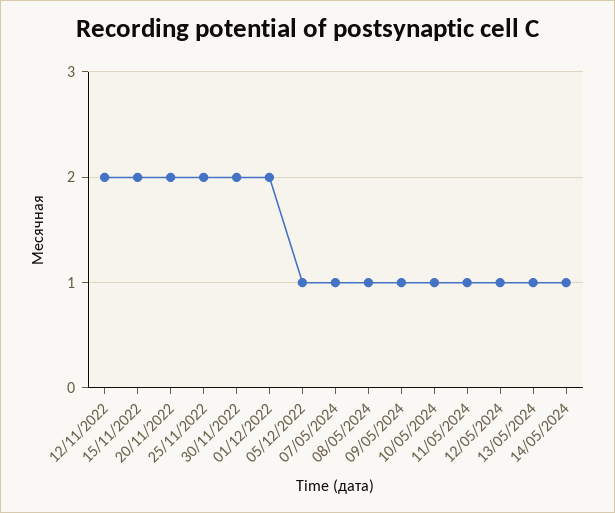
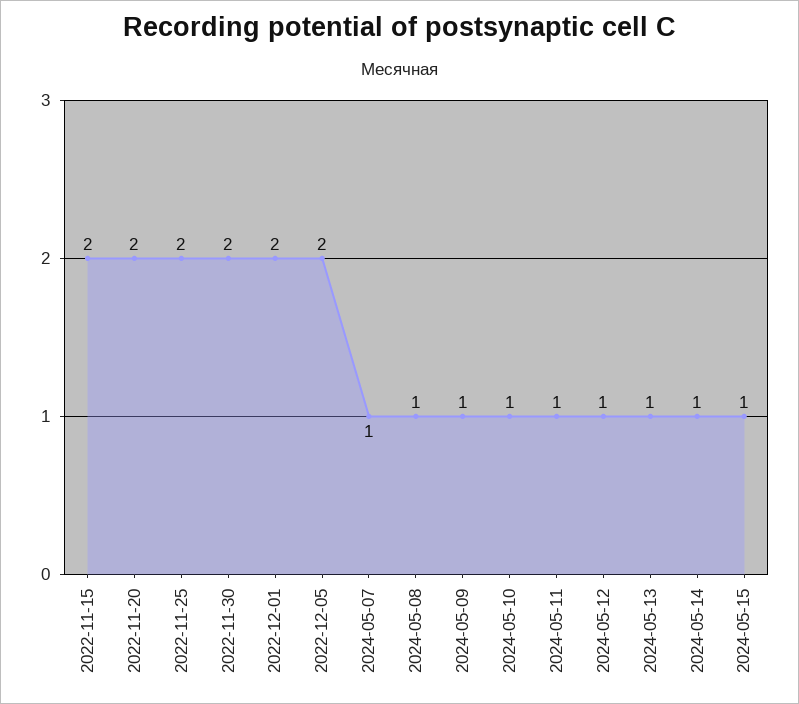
12/11/2022: 2 -> none
05/12/2022: 1 -> 2
2024-05-15: none -> 1

